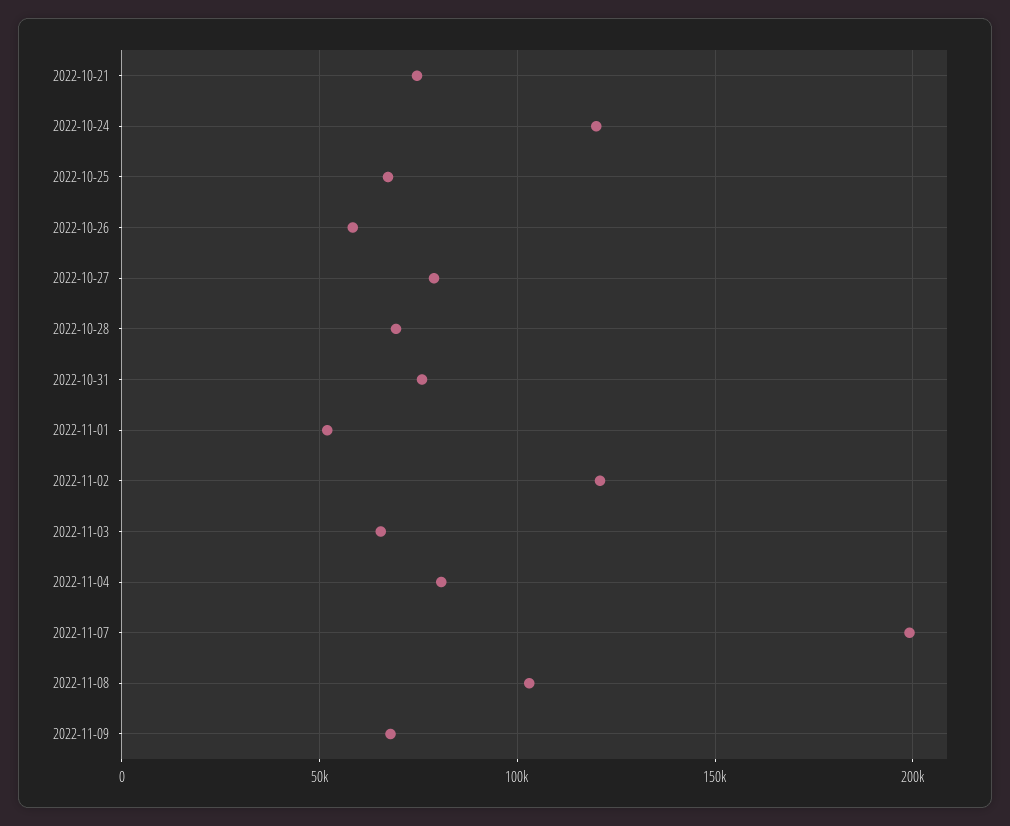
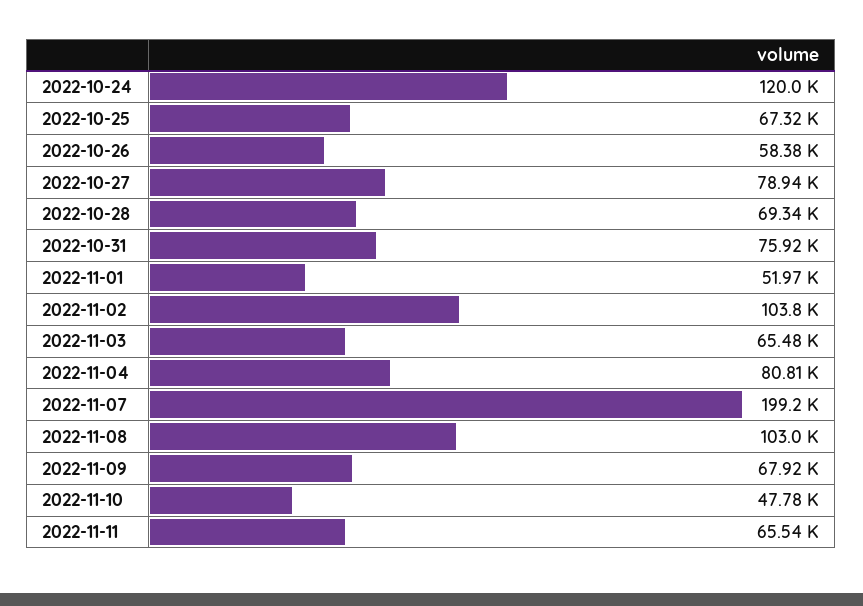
2022-10-21: 75000 -> none
2022-11-02: 120000 -> 103800
2022-11-10: none -> 47780
2022-11-11: none -> 65540

